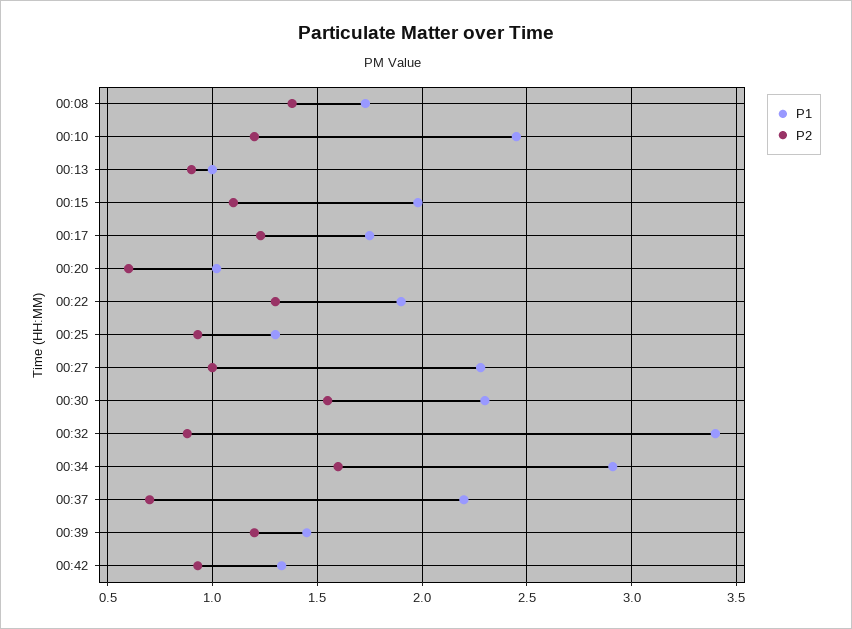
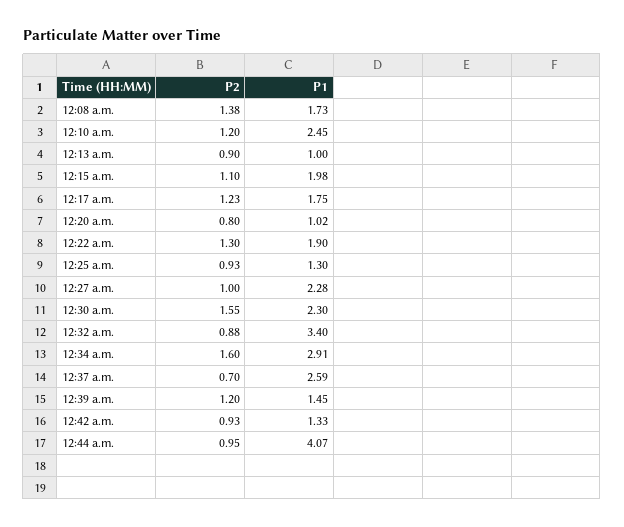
P2, 00:20: 0.6 -> 0.8
P1, 00:37: 2.2 -> 2.59
P2, 12:44 a.m.: none -> 0.95
P1, 12:44 a.m.: none -> 4.07

